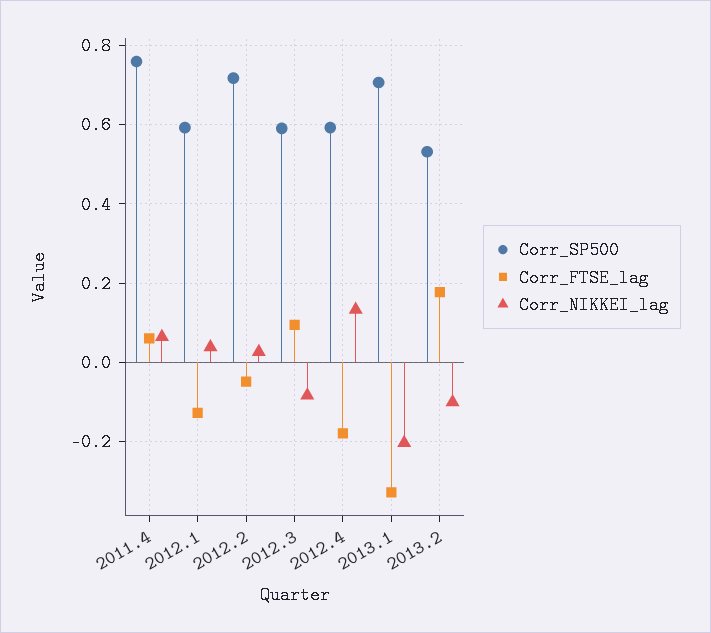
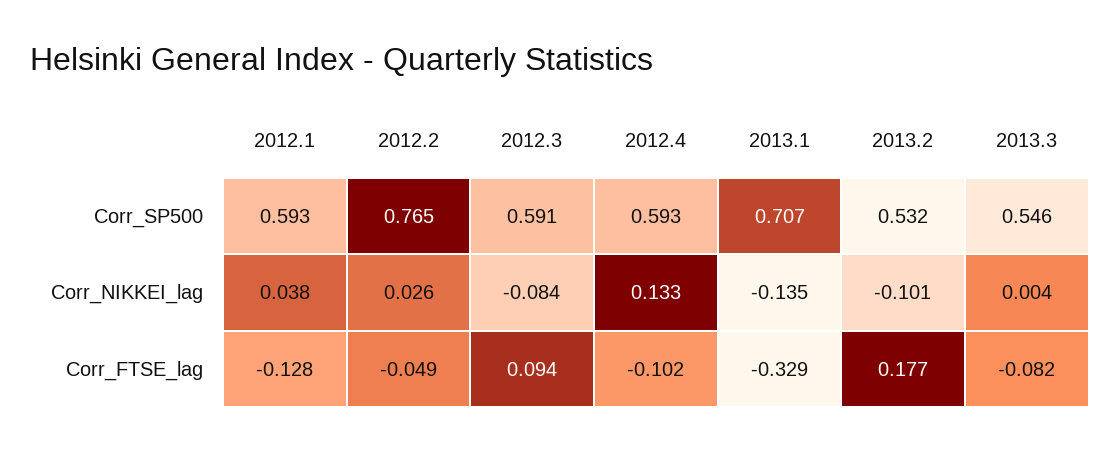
Corr_SP500, 2011.4: 0.76 -> none
Corr_FTSE_lag, 2011.4: 0.06 -> none
Corr_NIKKEI_lag, 2011.4: 0.06 -> none
Corr_SP500, 2012.2: 0.72 -> 0.765
Corr_FTSE_lag, 2012.4: -0.18 -> -0.102
Corr_NIKKEI_lag, 2013.1: -0.2 -> -0.135
Corr_SP500, 2013.3: none -> 0.546
Corr_NIKKEI_lag, 2013.3: none -> 0.004
Corr_FTSE_lag, 2013.3: none -> -0.082

